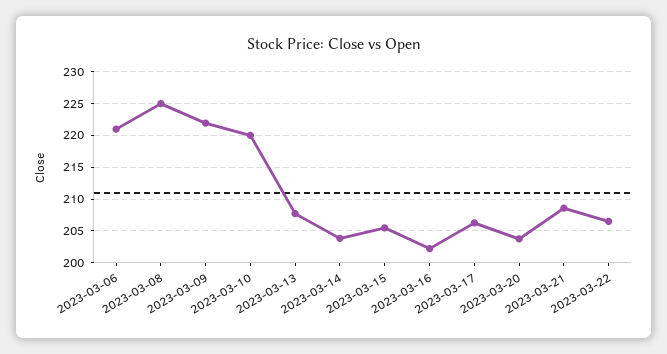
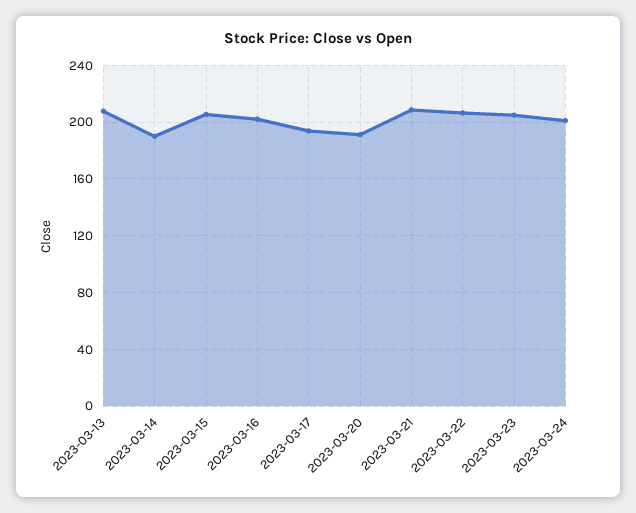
2023-03-06: 221 -> none
2023-03-08: 225 -> none
2023-03-09: 222 -> none
2023-03-10: 220 -> none
2023-03-14: 204 -> 190
2023-03-17: 206 -> 195
2023-03-20: 204 -> 190
2023-03-23: none -> 205
2023-03-24: none -> 200

